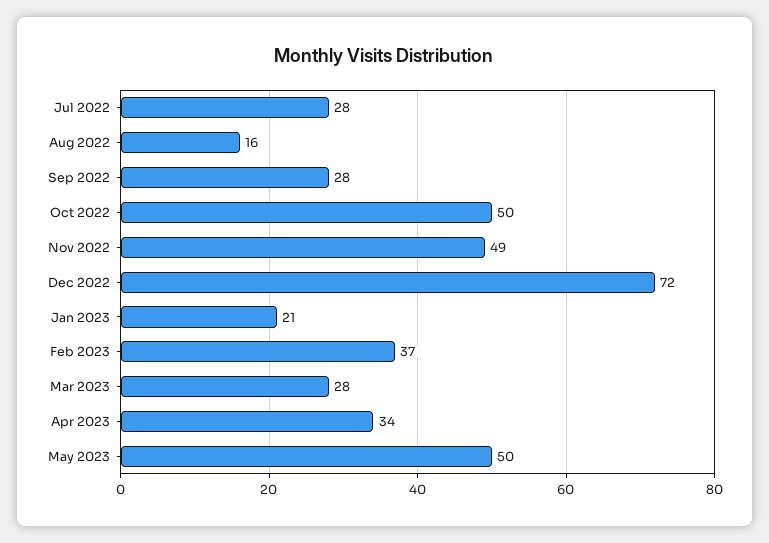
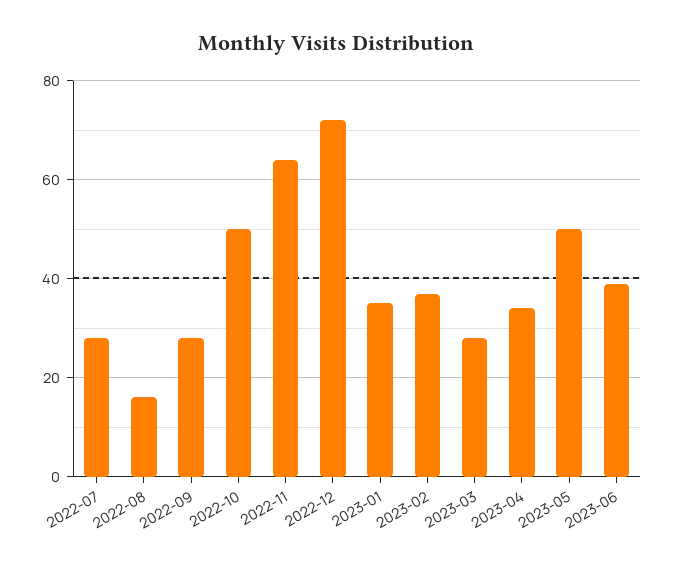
Nov 2022: 49 -> 65
Jan 2023: 21 -> 35
2023-06: none -> 40

